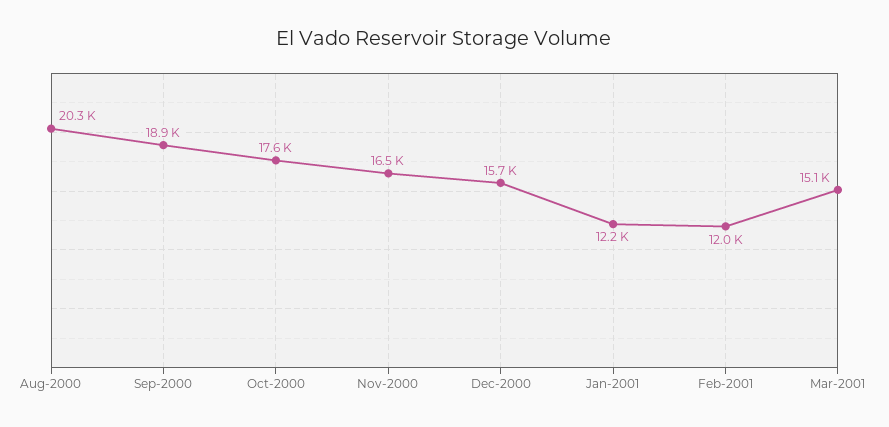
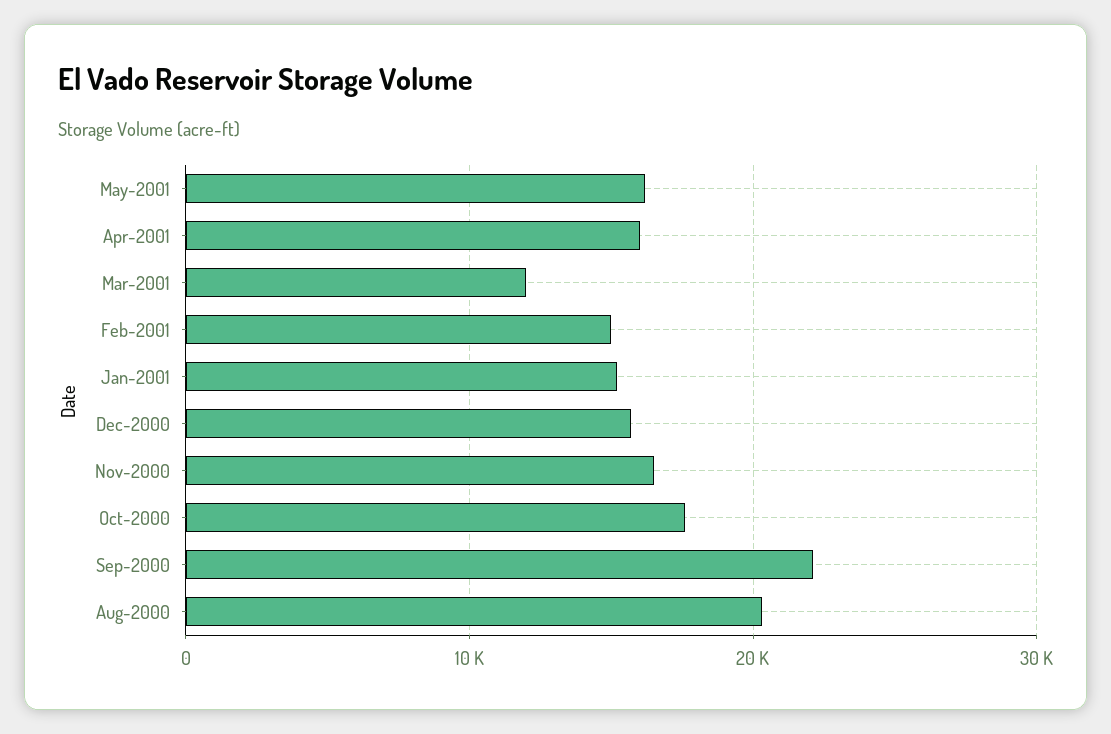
Sep-2000: 18900 -> 22000
Jan-2001: 12200 -> 15000
Feb-2001: 12000 -> 15000
Mar-2001: 15100 -> 12000
May-2001: none -> 16000
Apr-2001: none -> 16000

